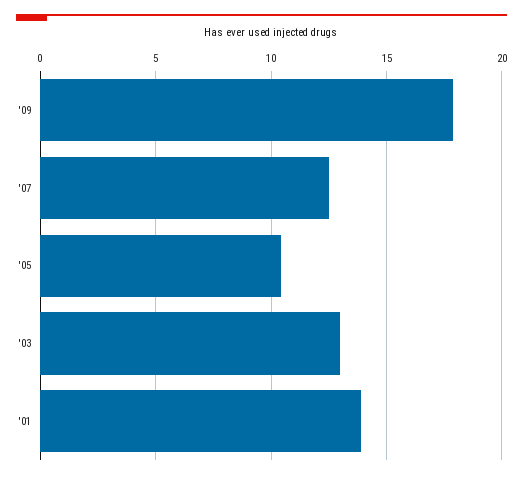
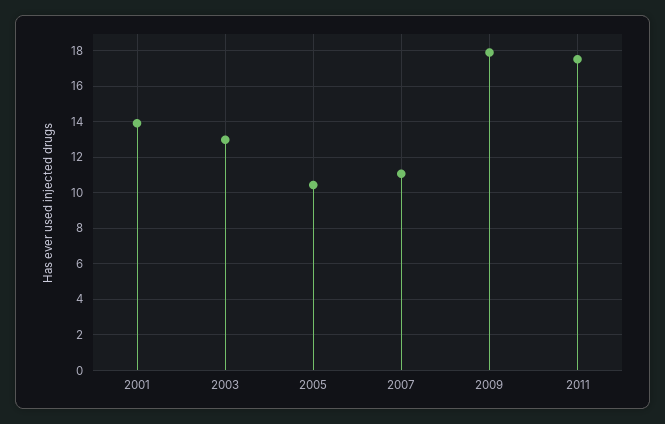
'07: 12.5 -> 11
2011: none -> 17.5

